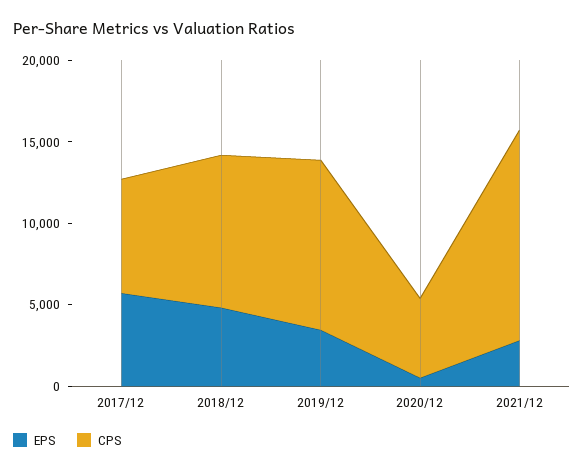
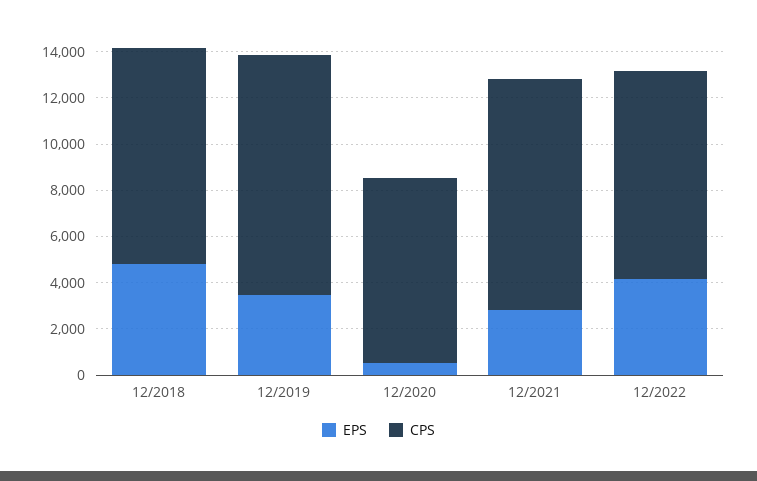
EPS, 2017/12: 6000 -> none
CPS, 2017/12: 7000 -> none
CPS, 2020/12: 5000 -> 8000
CPS, 2021/12: 13000 -> 10000
EPS, 12/2022: none -> 4000
CPS, 12/2022: none -> 9000

